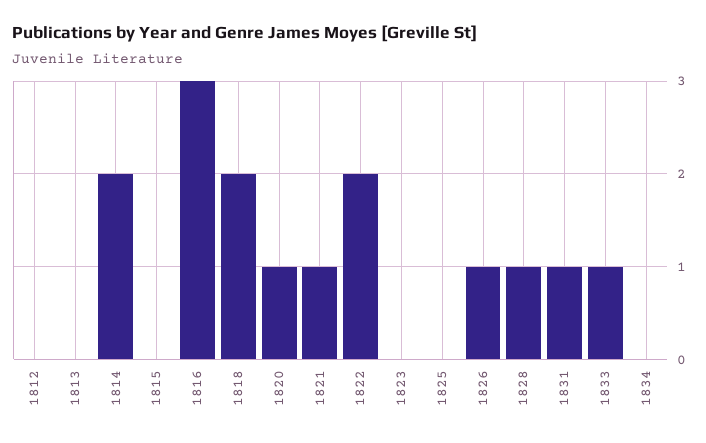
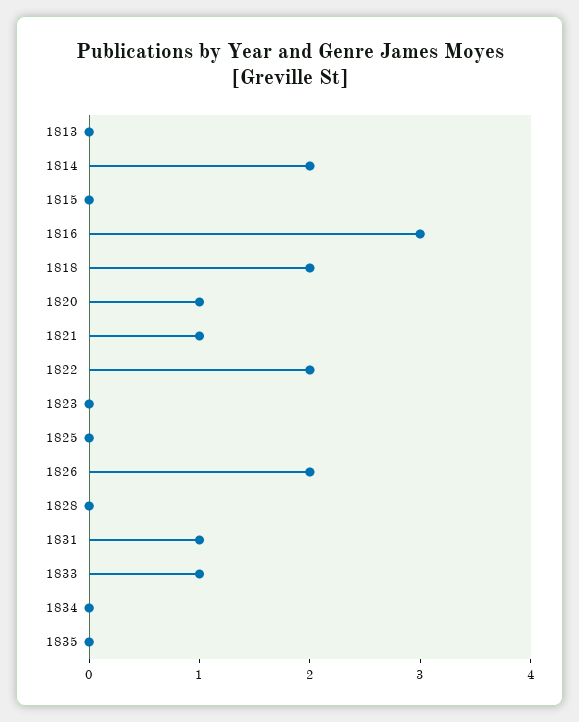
1812: 0 -> none
1826: 1 -> 2
1828: 1 -> 0
1835: none -> 0

